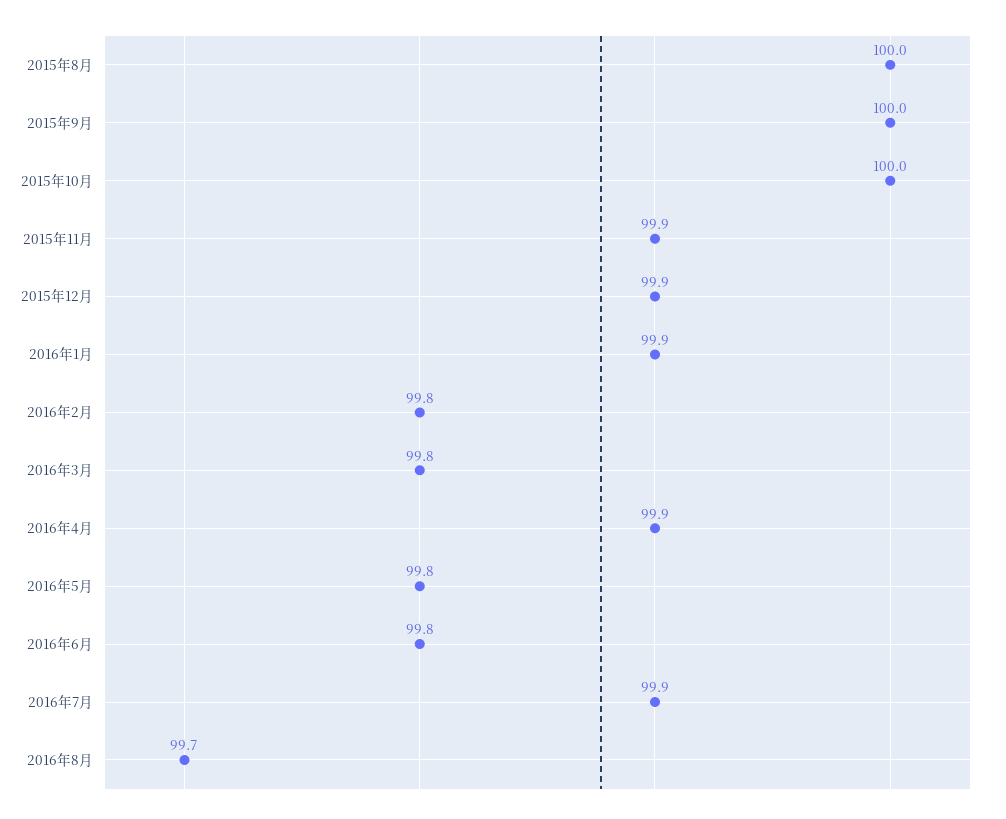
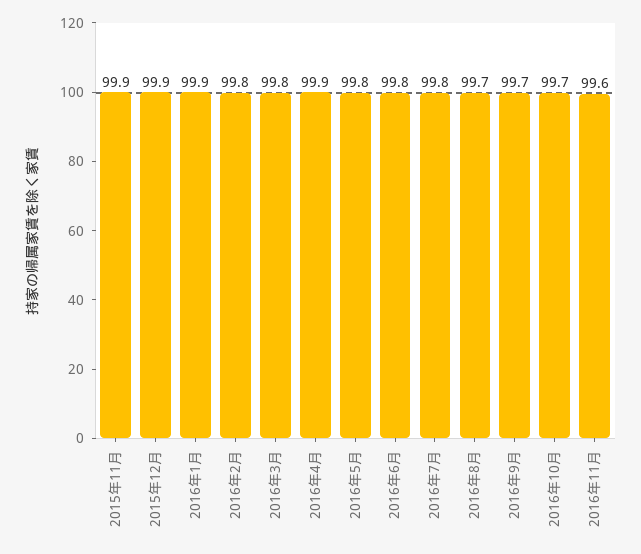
2015年8月: 100 -> none
2015年9月: 100 -> none
2015年10月: 100 -> none
2016年7月: 99.9 -> 99.8
2016年9月: none -> 99.7
2016年10月: none -> 99.7
2016年11月: none -> 99.6

